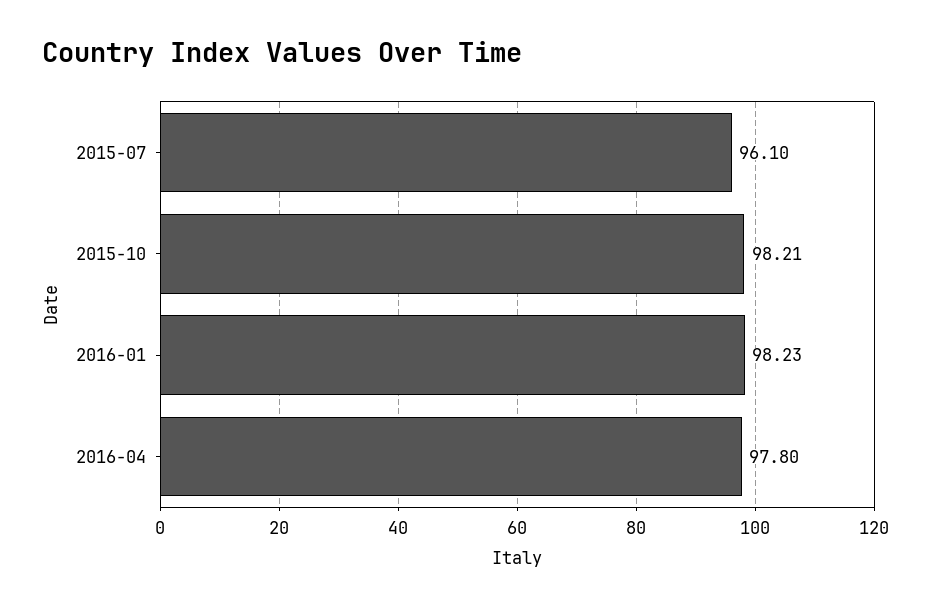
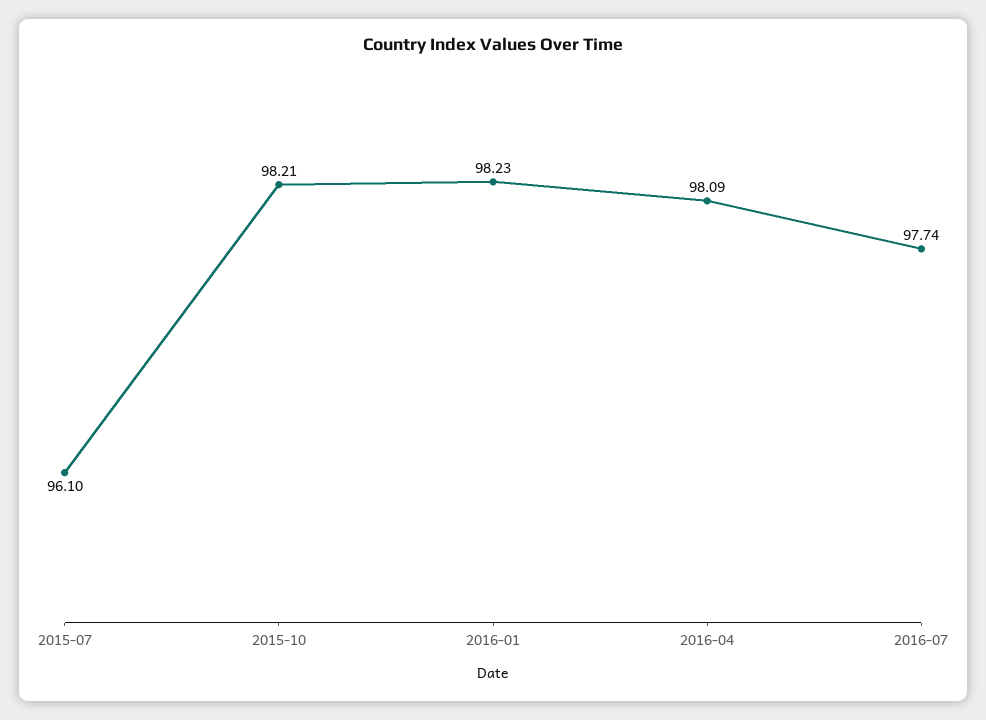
2016-04: 97.8 -> 98.09
2016-07: none -> 97.74

